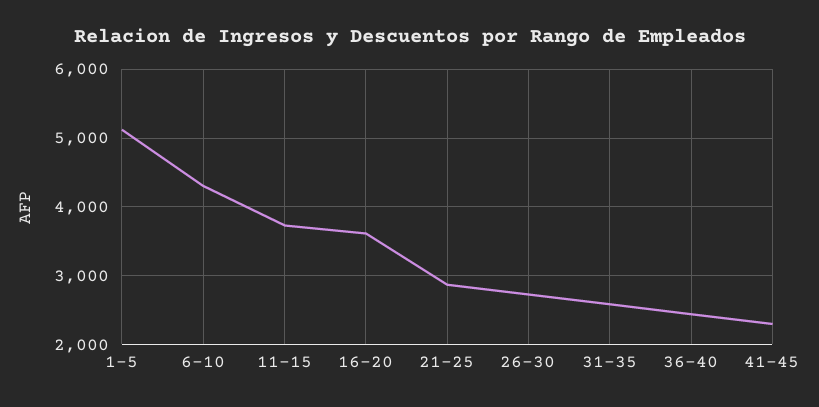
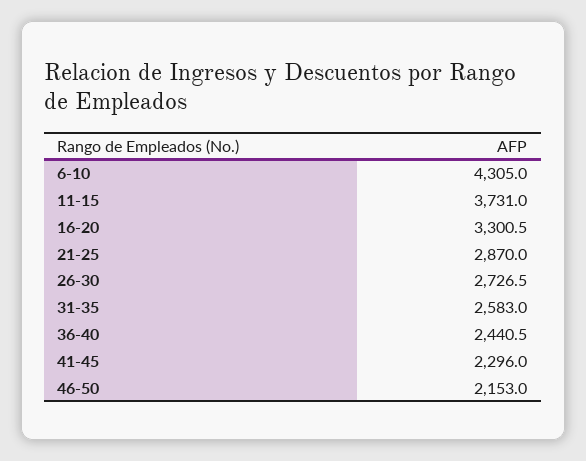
1-5: 5100 -> none
16-20: 3600 -> 3300.5
46-50: none -> 2153

